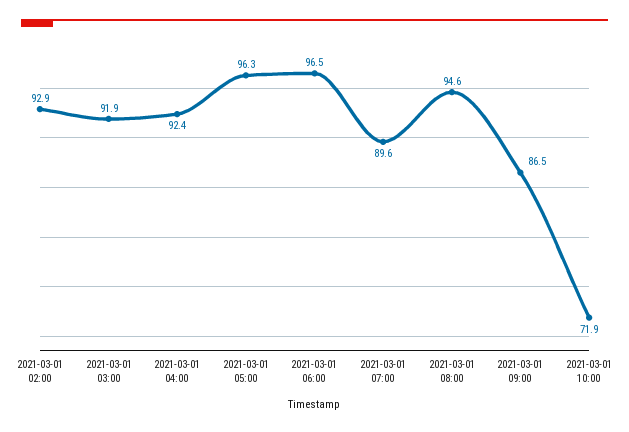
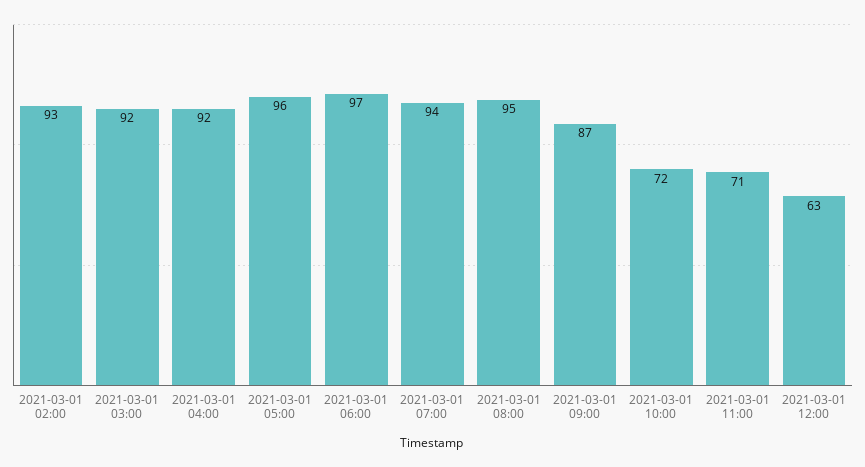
2021-03-01 07:00: 89.6 -> 94
2021-03-01 11:00: none -> 71
2021-03-01 12:00: none -> 63

